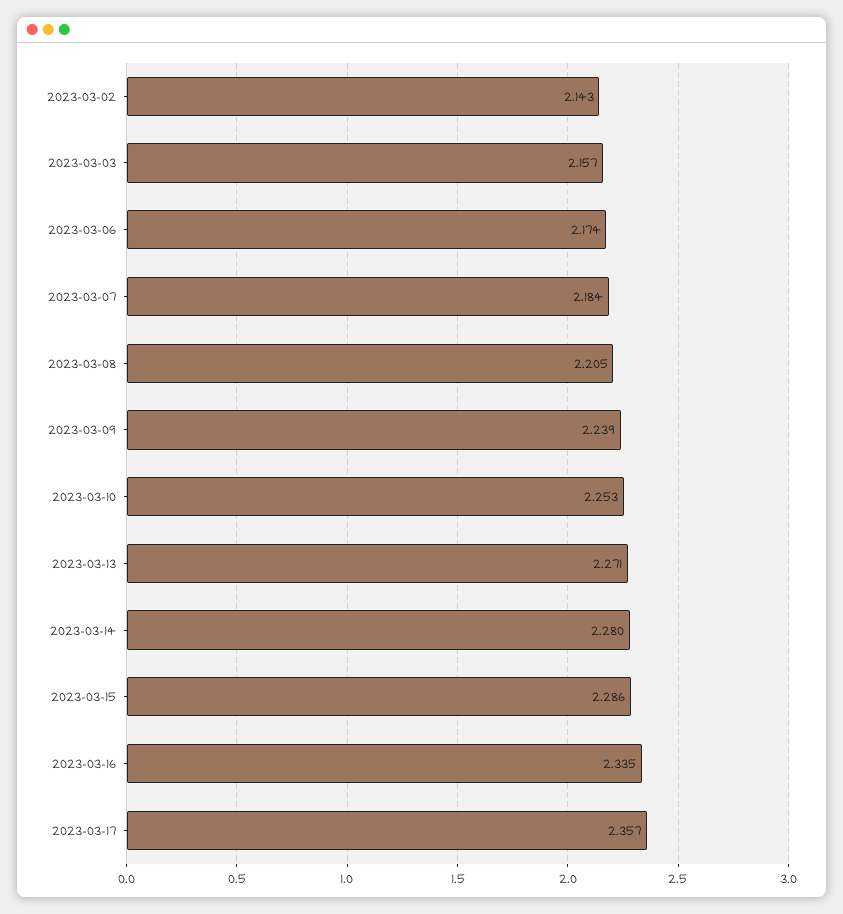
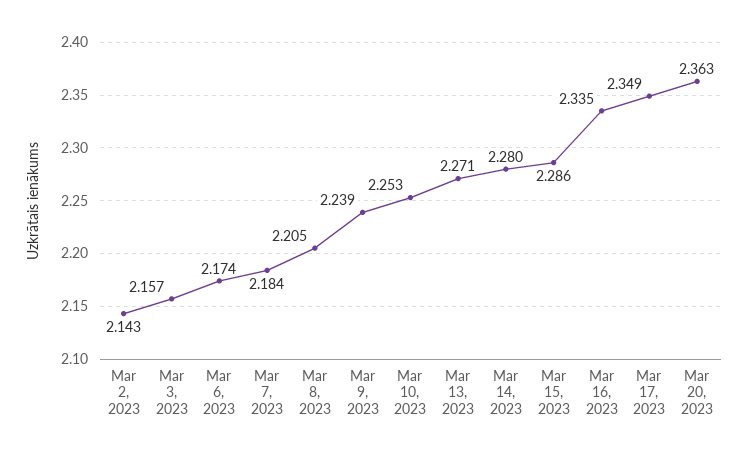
2023-03-17: 2.357 -> 2.349
Mar 20, 2023: none -> 2.363

